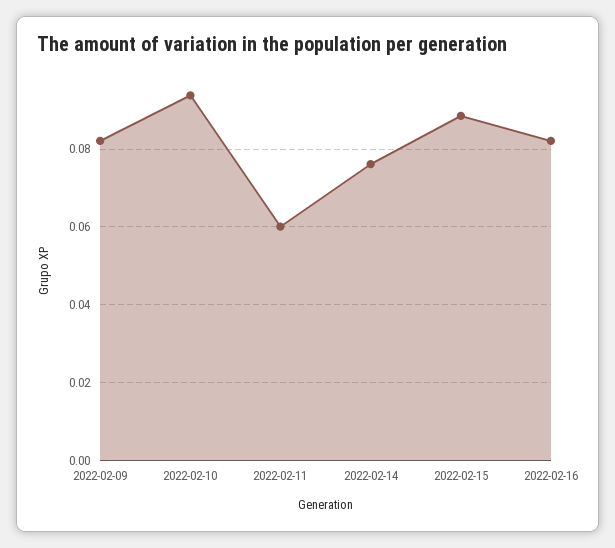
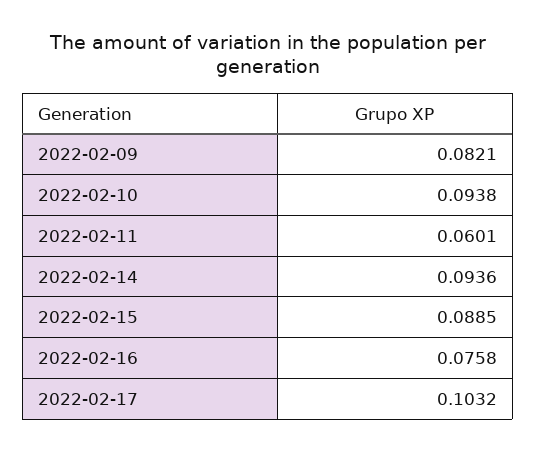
2022-02-14: 0.076 -> 0.0936
2022-02-16: 0.082 -> 0.0758
2022-02-17: none -> 0.1032

